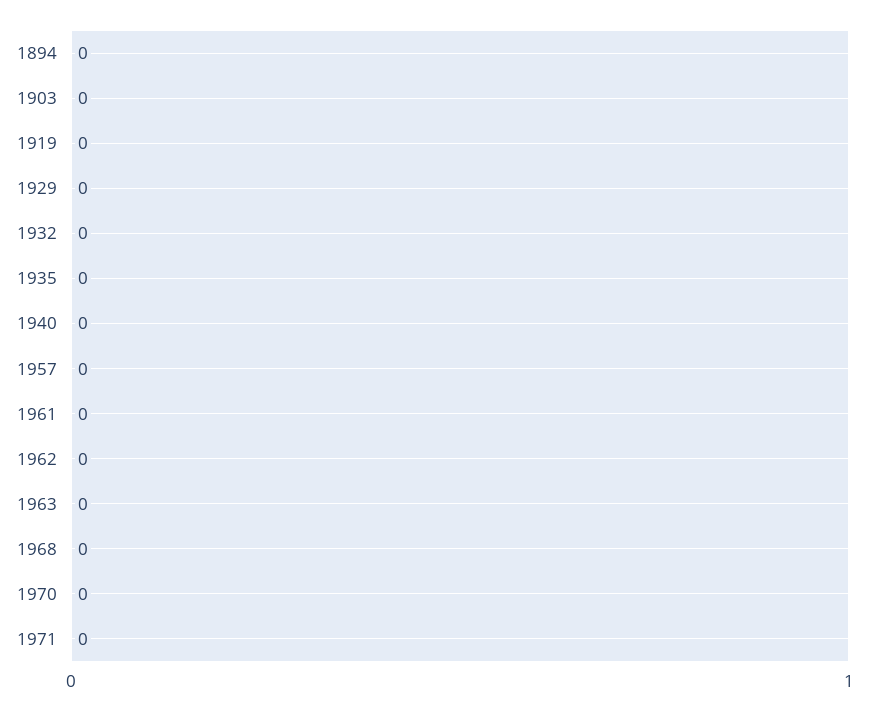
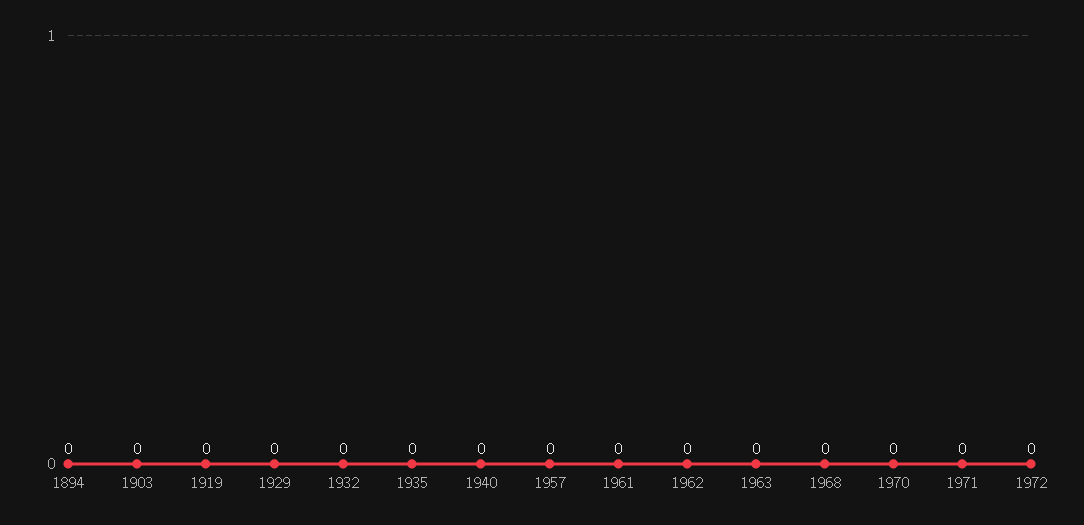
1972: none -> 0

